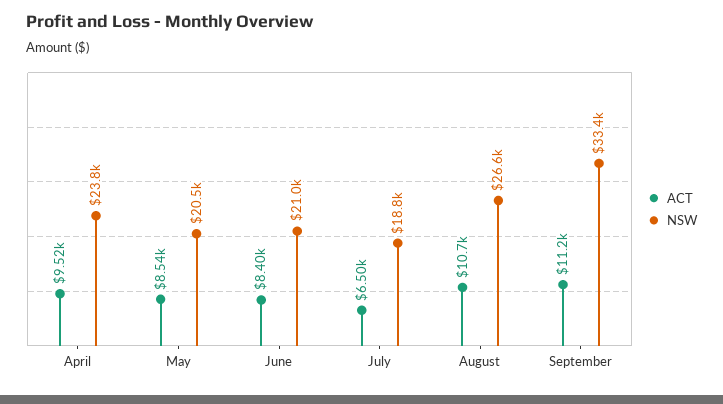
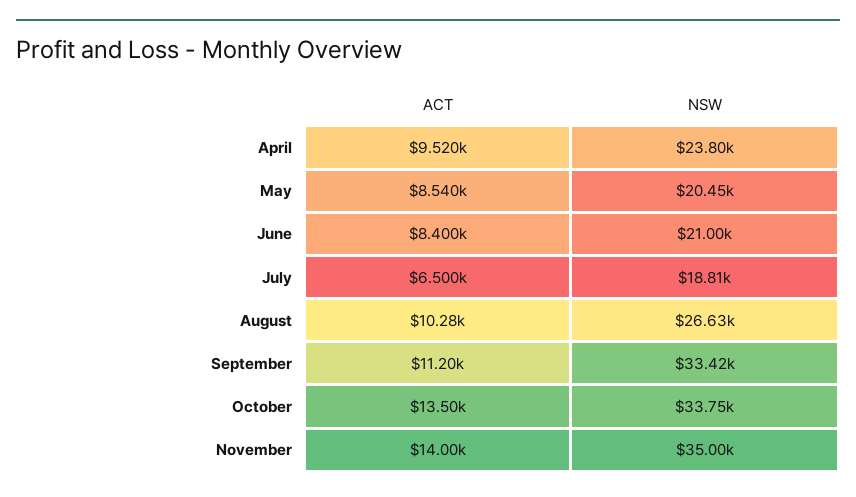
ACT, August: 10700 -> 10280
ACT, October: none -> 13500
NSW, October: none -> 33750
ACT, November: none -> 14000
NSW, November: none -> 35000

